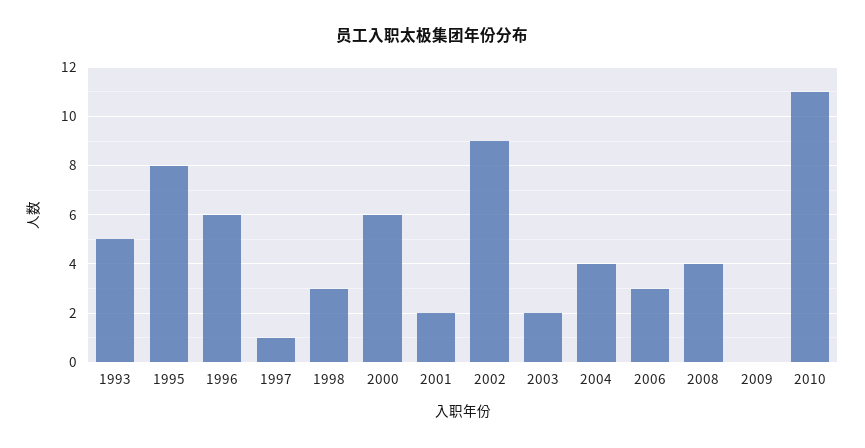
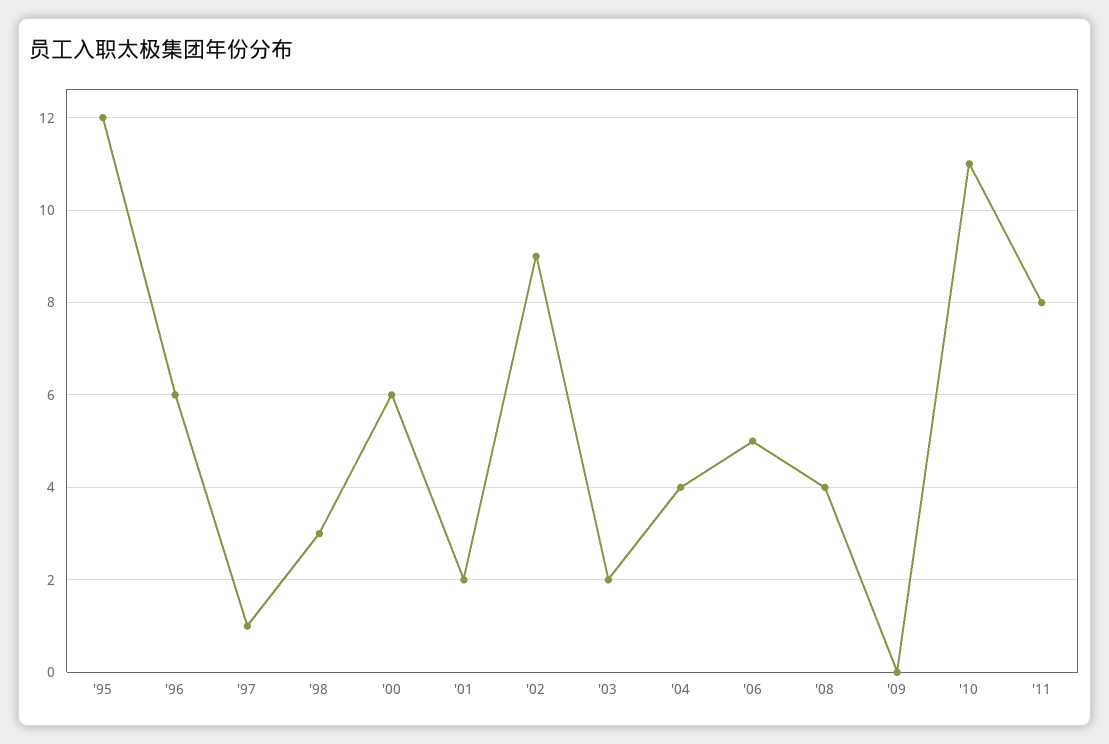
1993: 5 -> none
1995: 8 -> 12
2006: 3 -> 5
'11: none -> 8

